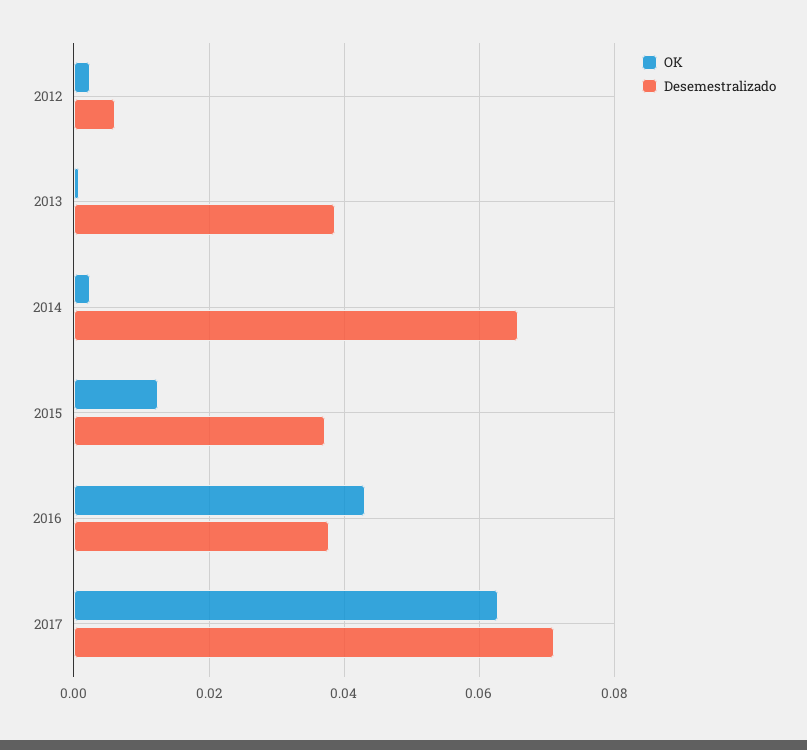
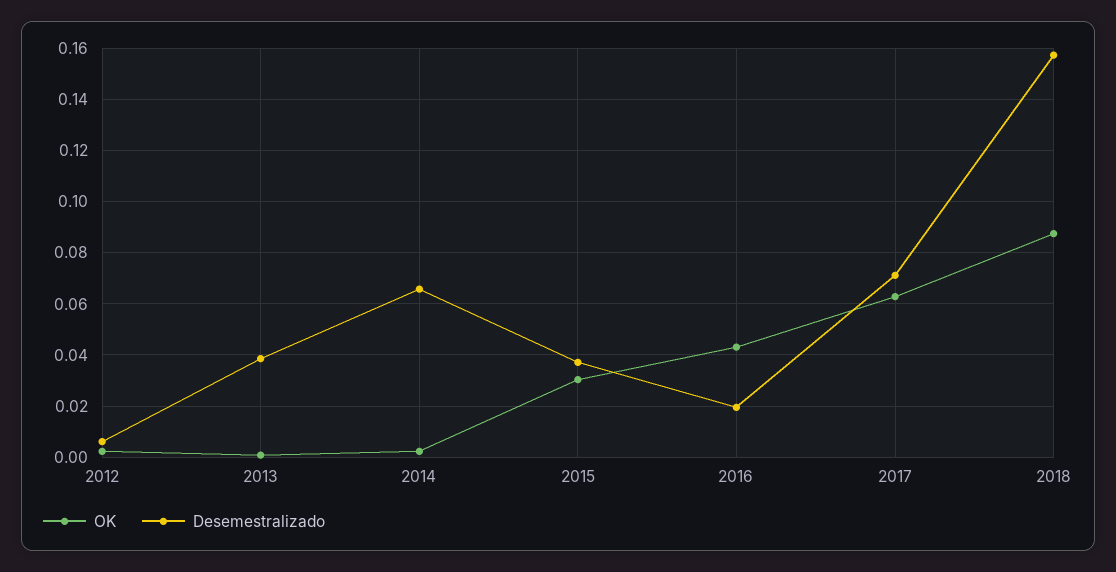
OK, 2015: 0.012 -> 0.03
Desemestralizado, 2016: 0.038 -> 0.02
OK, 2018: none -> 0.0875
Desemestralizado, 2018: none -> 0.1575

